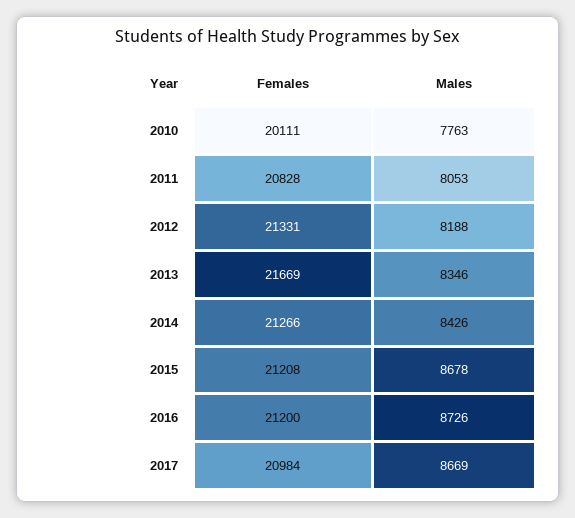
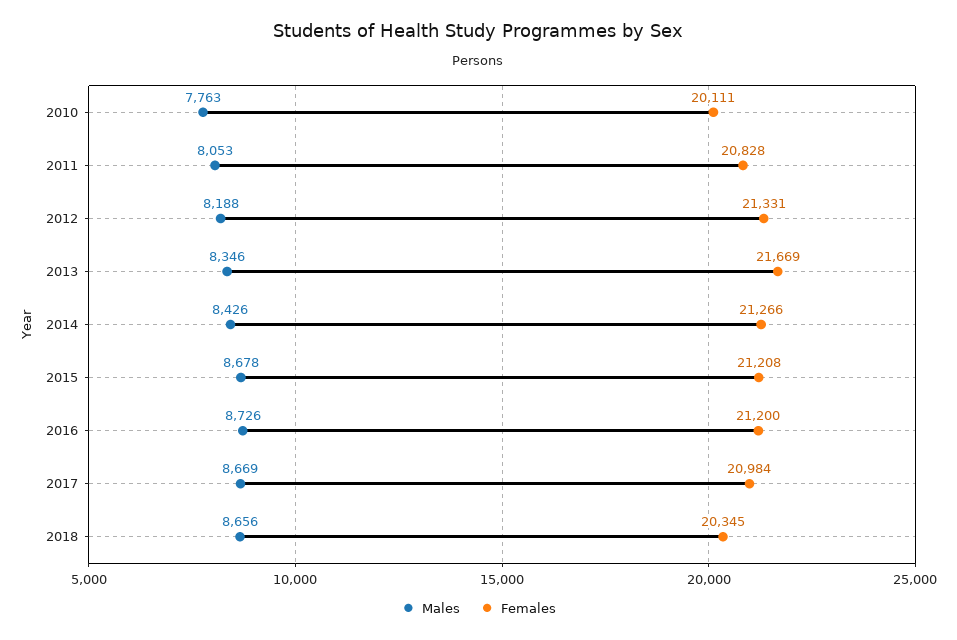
Males, 2018: none -> 8656
Females, 2018: none -> 20345

